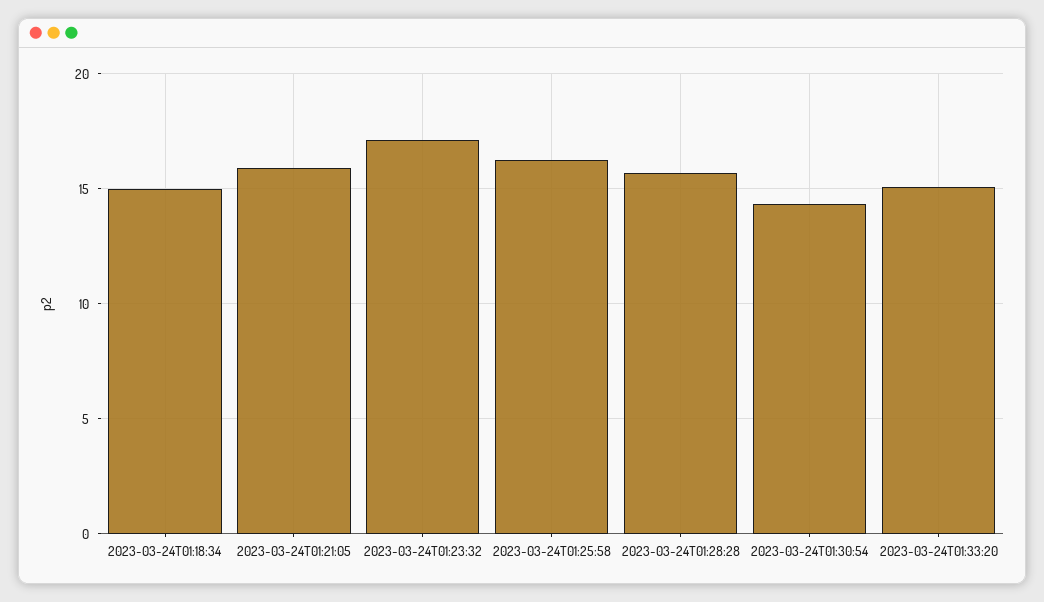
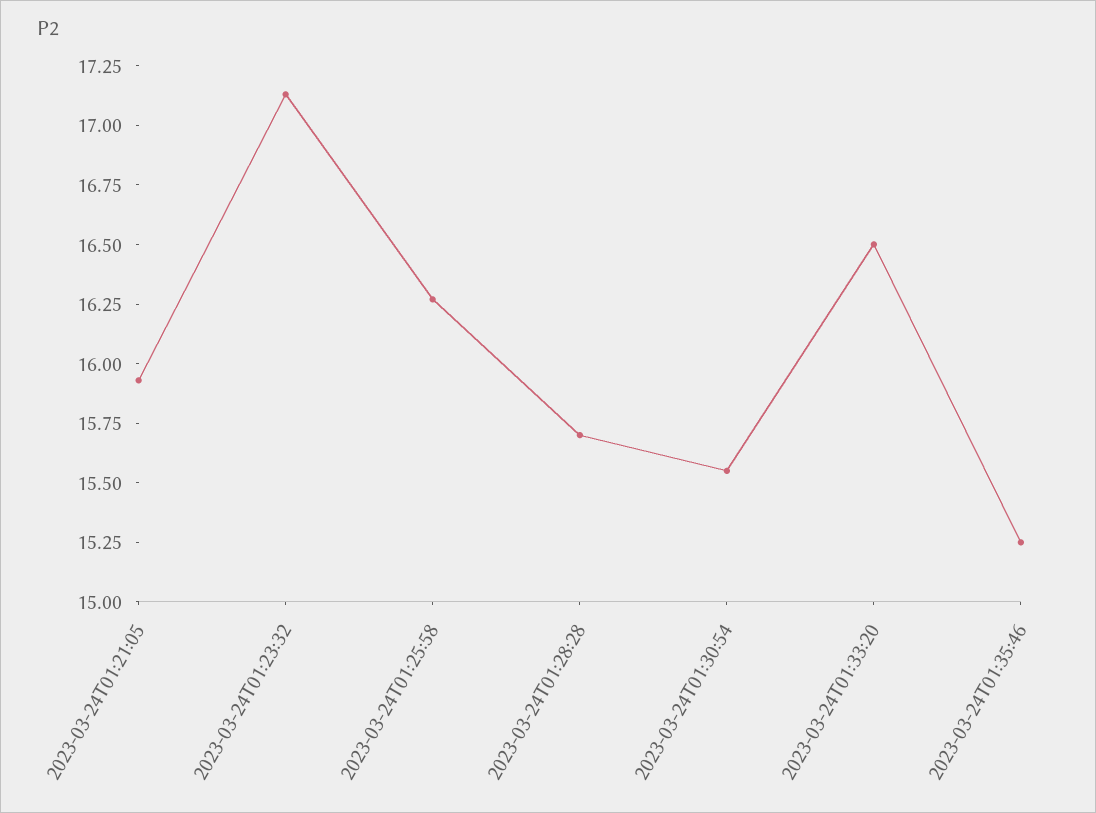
2023-03-24T01:18:34: 15 -> none
2023-03-24T01:30:54: 14.5 -> 15.55
2023-03-24T01:33:20: 15 -> 16.5
2023-03-24T01:35:46: none -> 15.25

